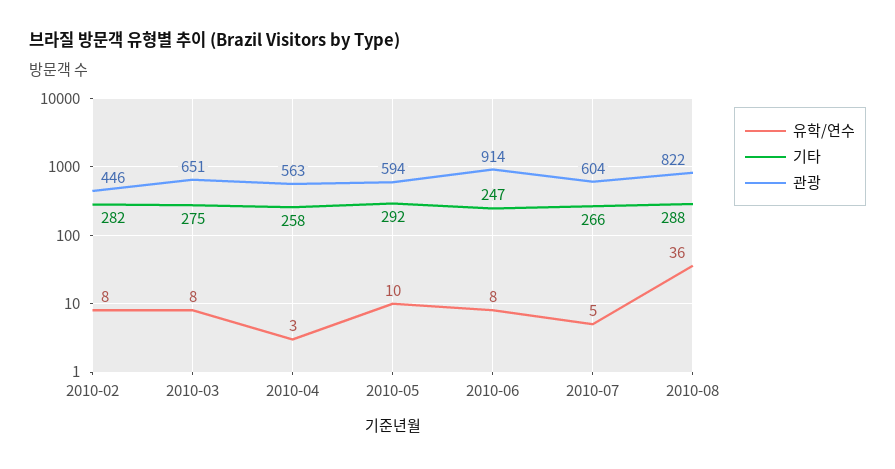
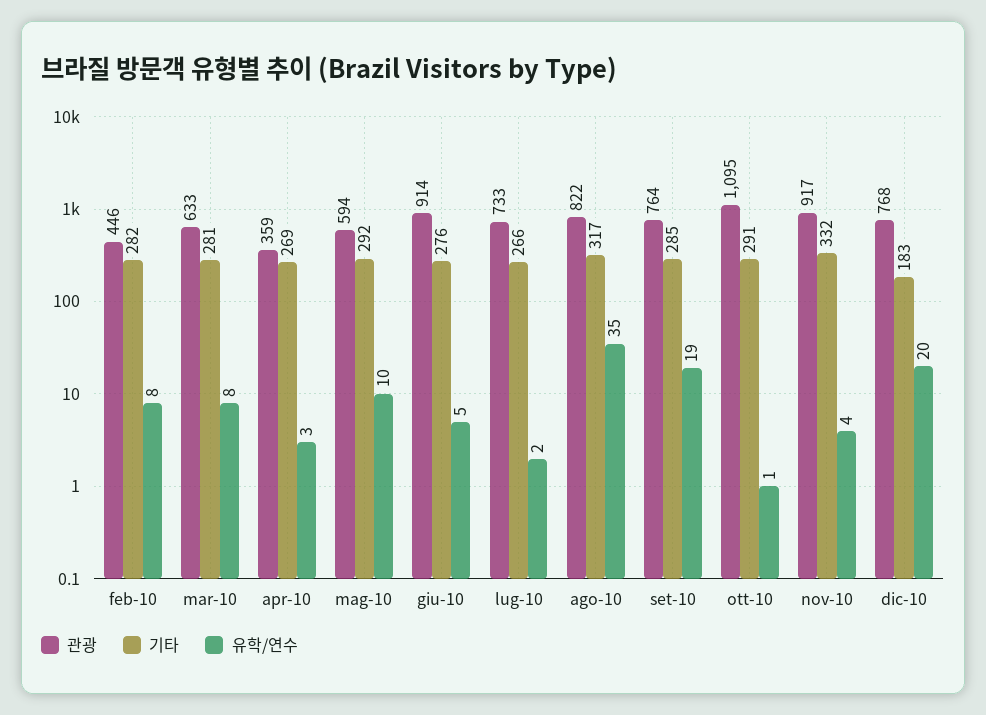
기타, 2010-03: 275 -> 281
관광, 2010-03: 651 -> 633
기타, 2010-04: 258 -> 269
관광, 2010-04: 563 -> 359
유학/연수, 2010-06: 8 -> 5
기타, 2010-06: 247 -> 276
유학/연수, 2010-07: 5 -> 2
관광, 2010-07: 604 -> 733
유학/연수, 2010-08: 36 -> 35
기타, 2010-08: 288 -> 317
관광, set-10: none -> 764
기타, set-10: none -> 285
유학/연수, set-10: none -> 19
관광, ott-10: none -> 1095
기타, ott-10: none -> 291
유학/연수, ott-10: none -> 1
관광, nov-10: none -> 917
기타, nov-10: none -> 332
유학/연수, nov-10: none -> 4
관광, dic-10: none -> 768
기타, dic-10: none -> 183
유학/연수, dic-10: none -> 20

